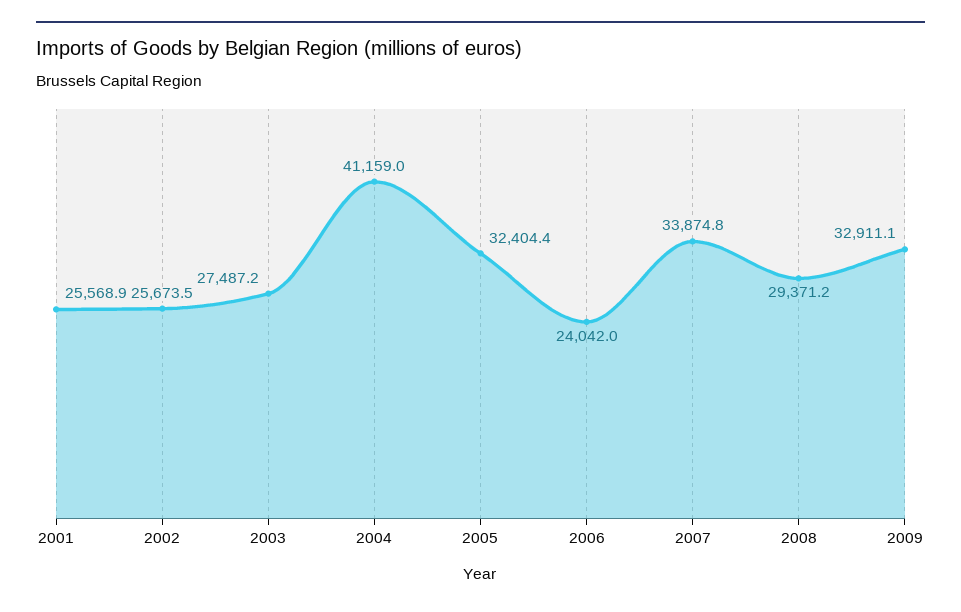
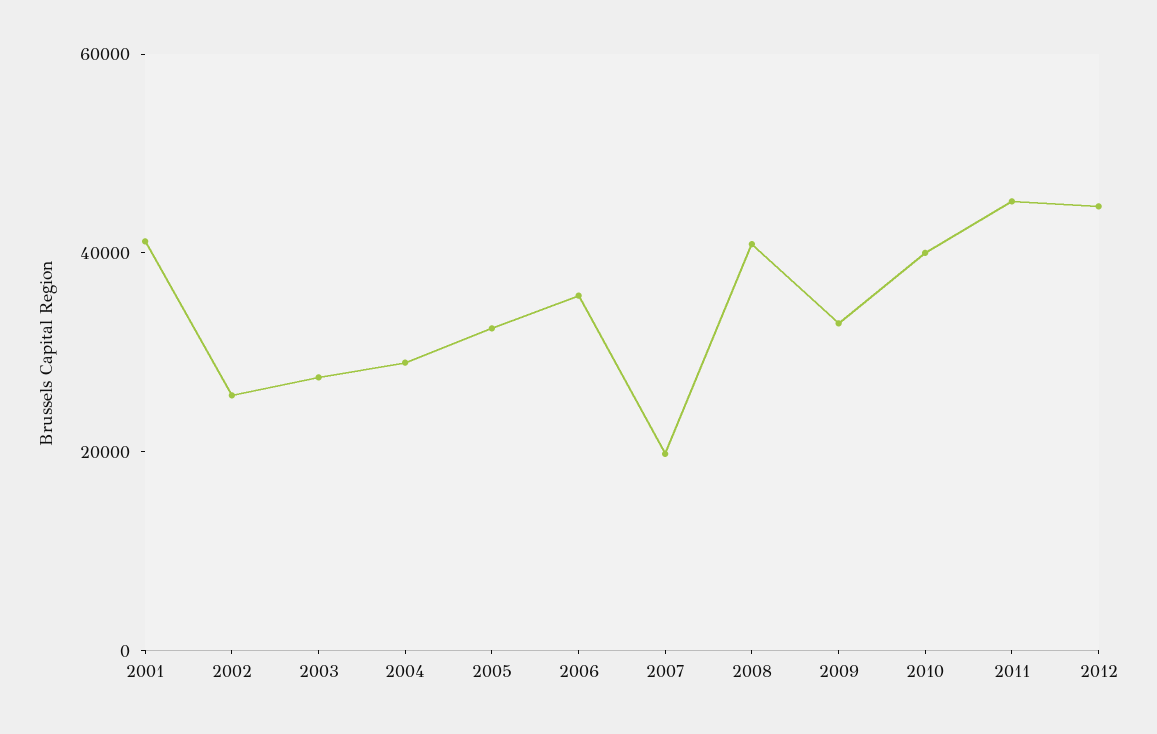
2001: 25568.9 -> 40000
2004: 41159 -> 30000
2006: 24042 -> 35000
2007: 33874.8 -> 20000
2008: 29371.2 -> 40000
2010: none -> 40000
2011: none -> 45000
2012: none -> 45000

